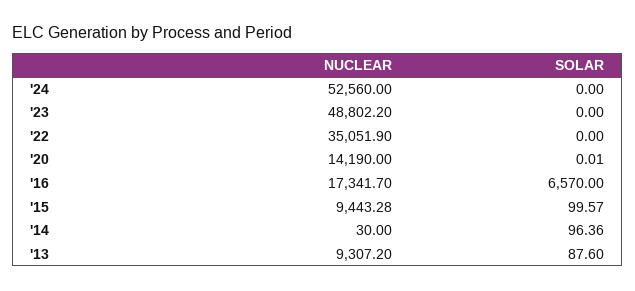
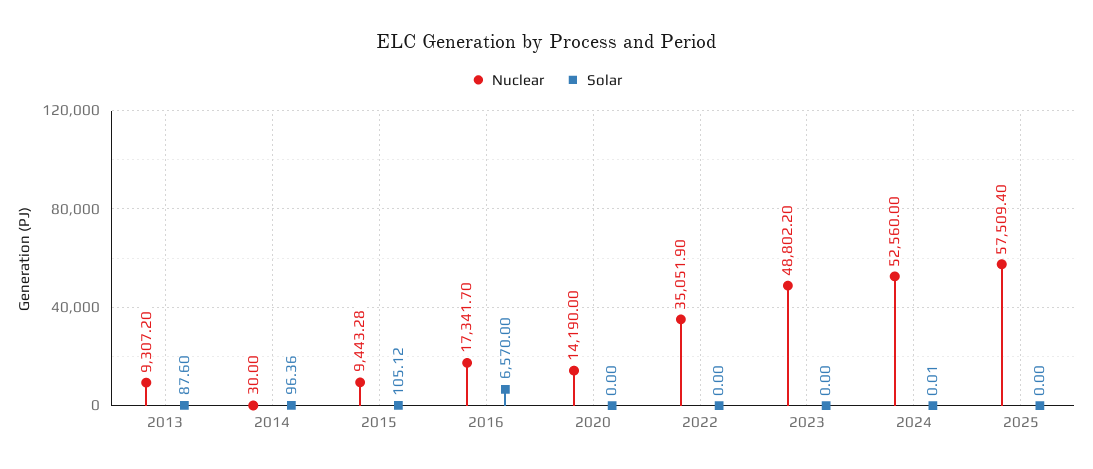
SOLAR, '24: 0 -> 0.01
SOLAR, '20: 0.01 -> 0
SOLAR, '15: 99.57 -> 105.12
NUCLEAR, 2025: none -> 57509.4
SOLAR, 2025: none -> 0

